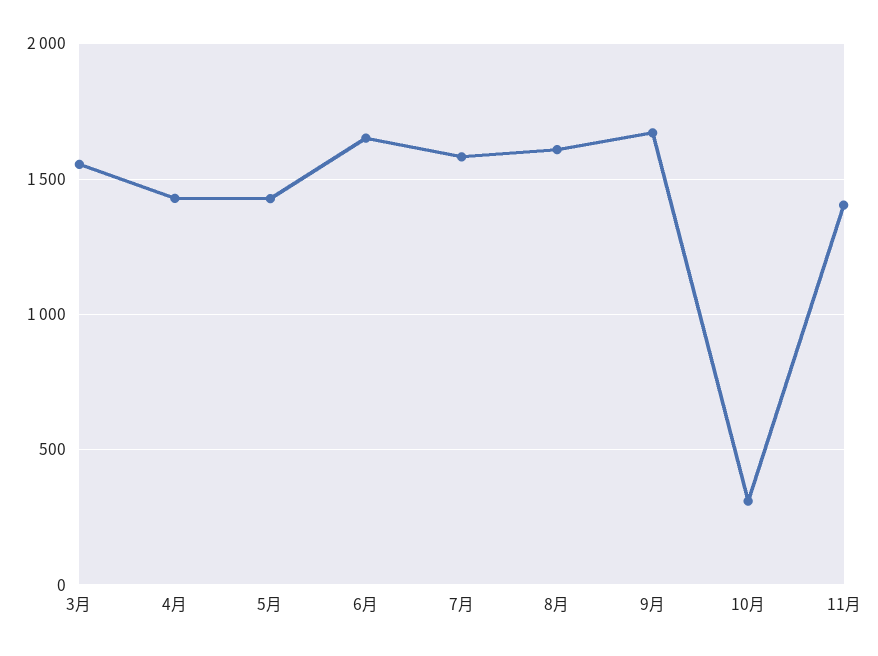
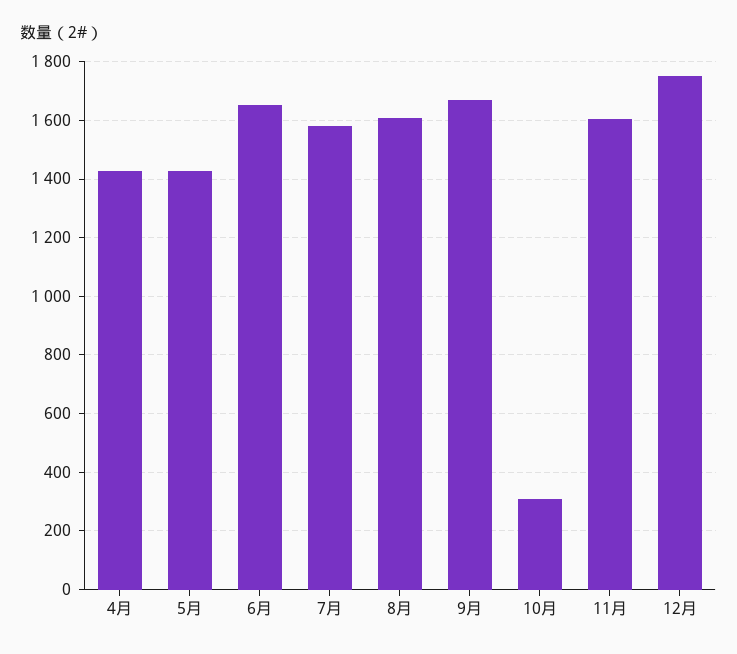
3月: 1550 -> none
11月: 1400 -> 1600
12月: none -> 1750

